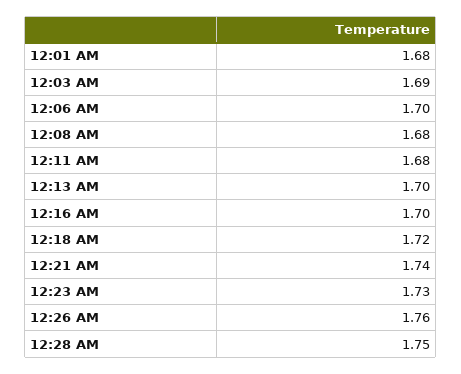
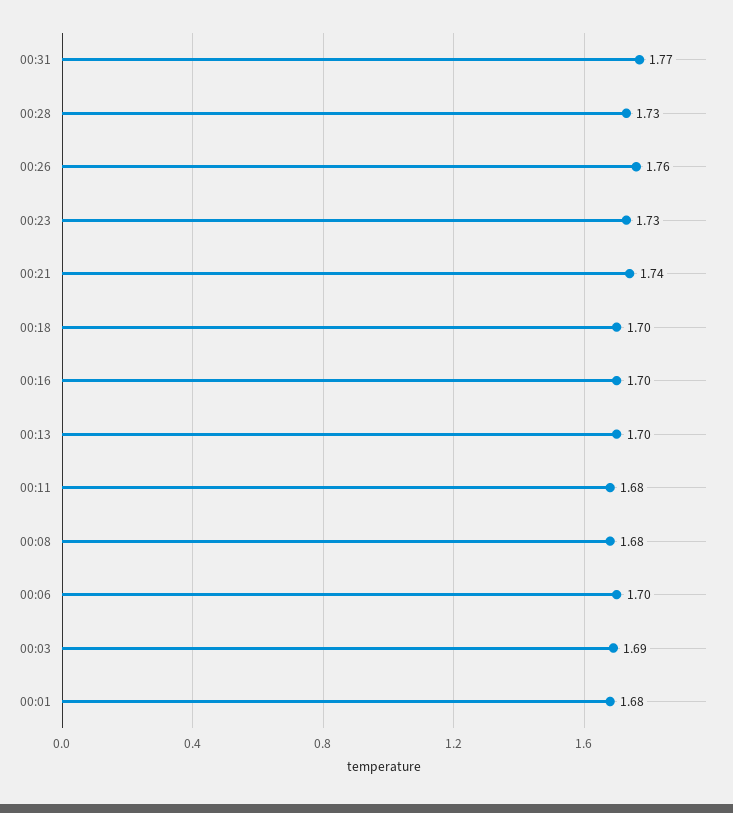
12:18 AM: 1.72 -> 1.7
12:28 AM: 1.75 -> 1.73
00:31: none -> 1.77

